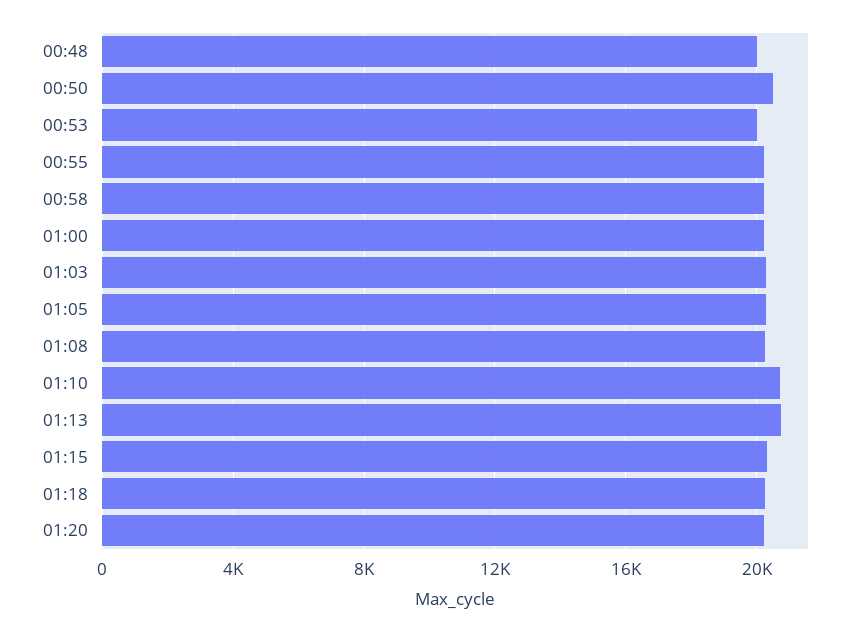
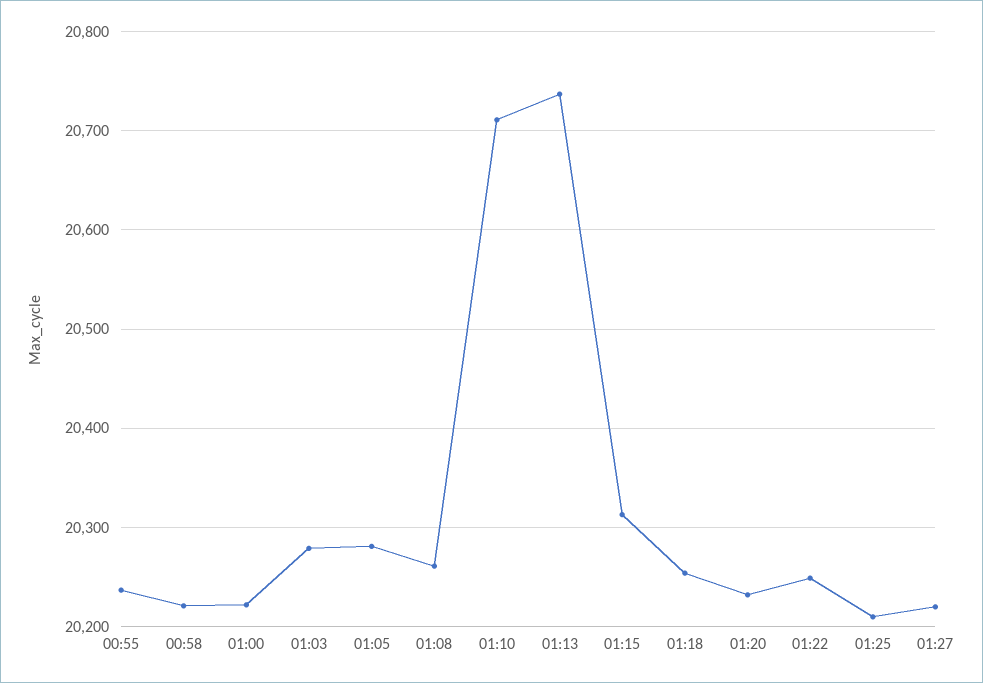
00:48: 20000 -> none
00:50: 20500 -> none
00:53: 20000 -> none
01:22: none -> 20250
01:25: none -> 20210
01:27: none -> 20220

